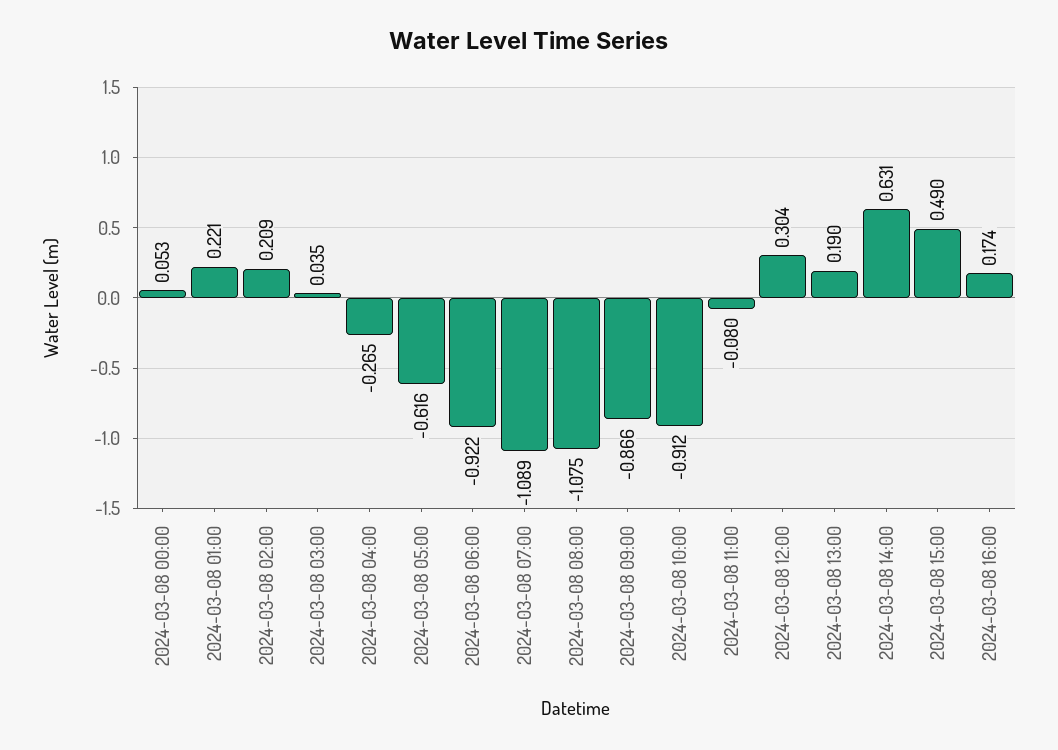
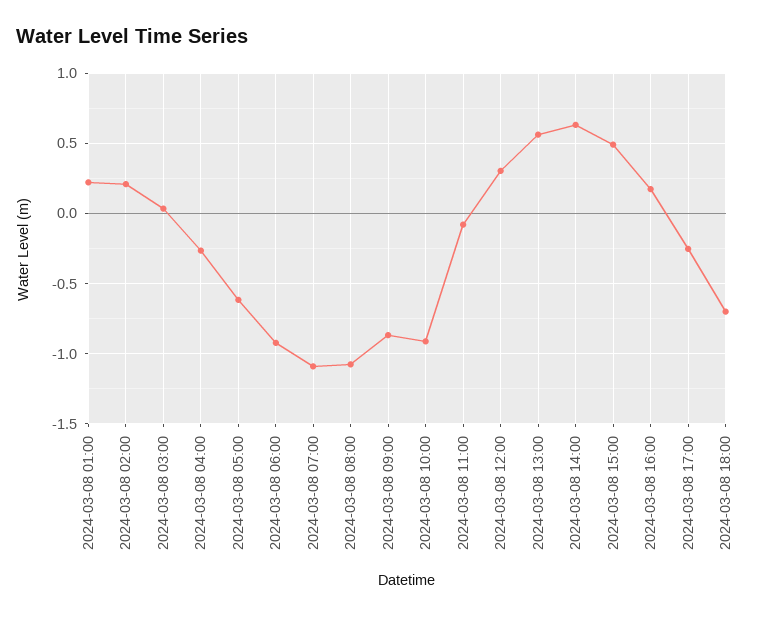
2024-03-08 00:00: 0.053 -> none
2024-03-08 13:00: 0.19 -> 0.55
2024-03-08 17:00: none -> -0.25
2024-03-08 18:00: none -> -0.7

